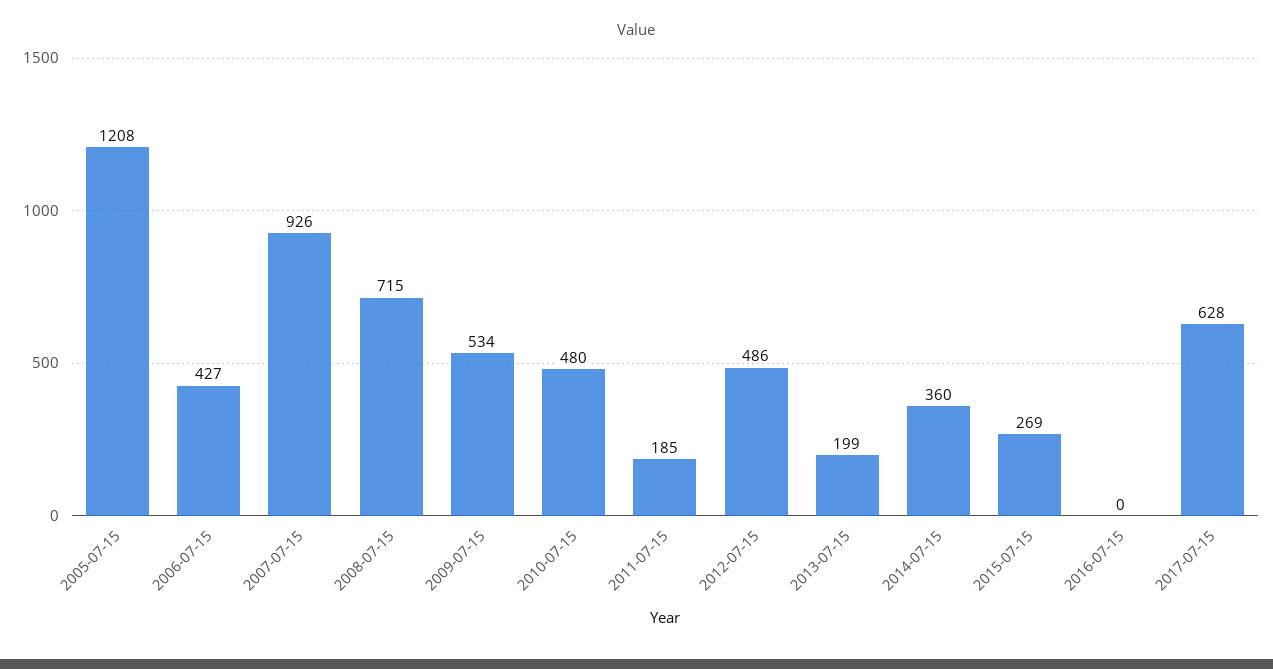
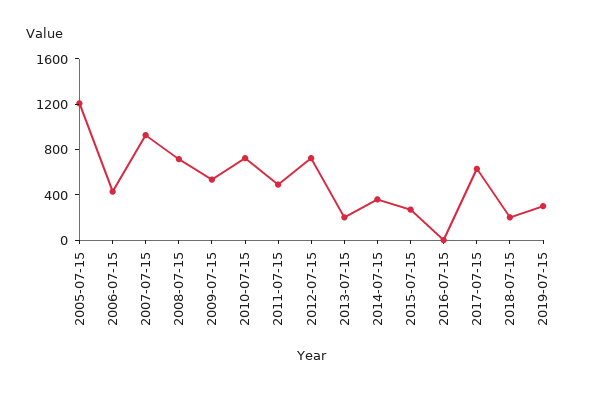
2010-07-15: 480 -> 700
2011-07-15: 185 -> 500
2012-07-15: 486 -> 700
2018-07-15: none -> 200
2019-07-15: none -> 300

